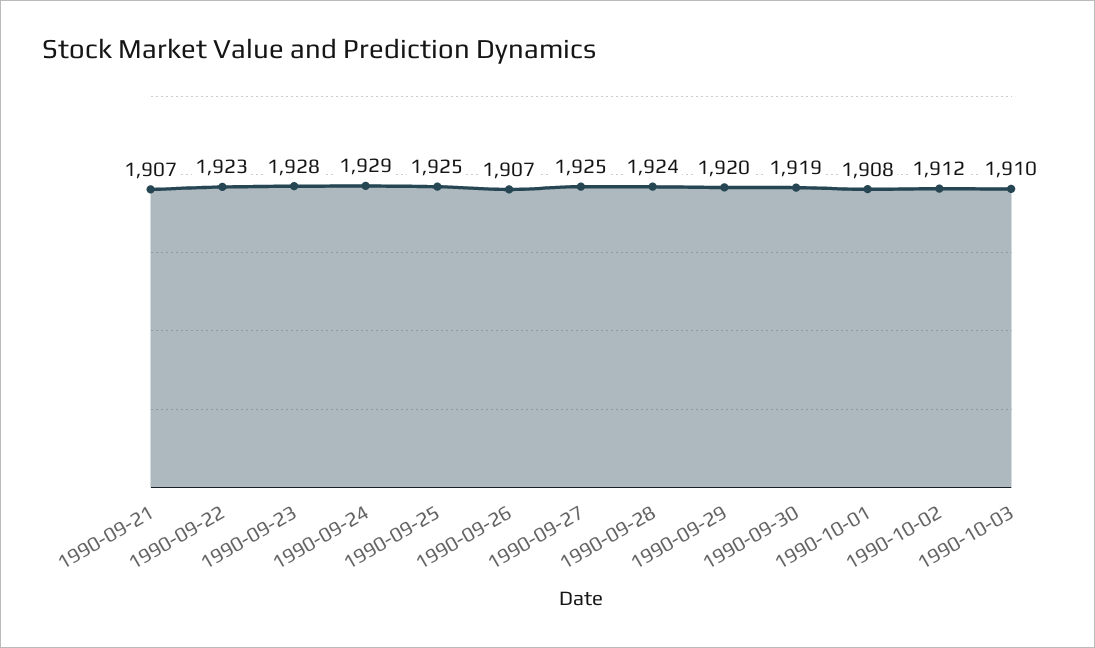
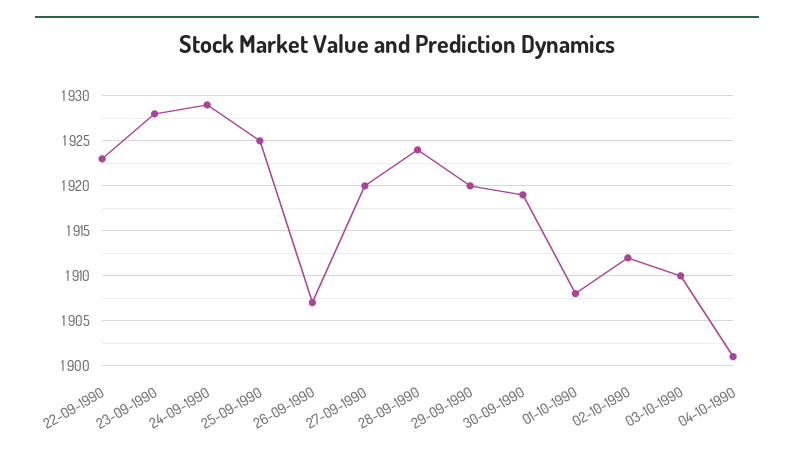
1990-09-21: 1907 -> none
1990-09-27: 1925 -> 1920
04-10-1990: none -> 1901

